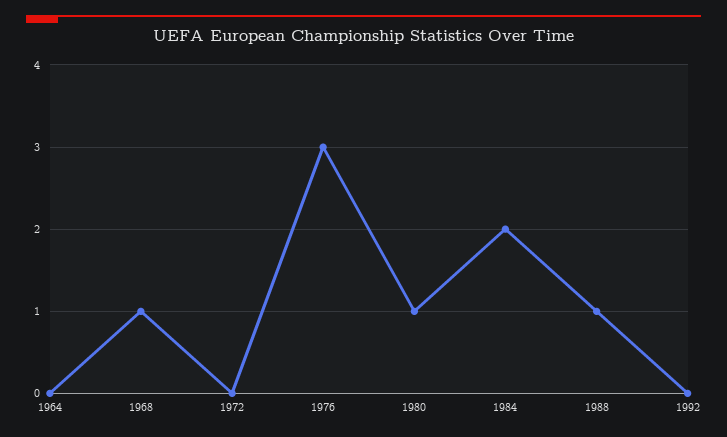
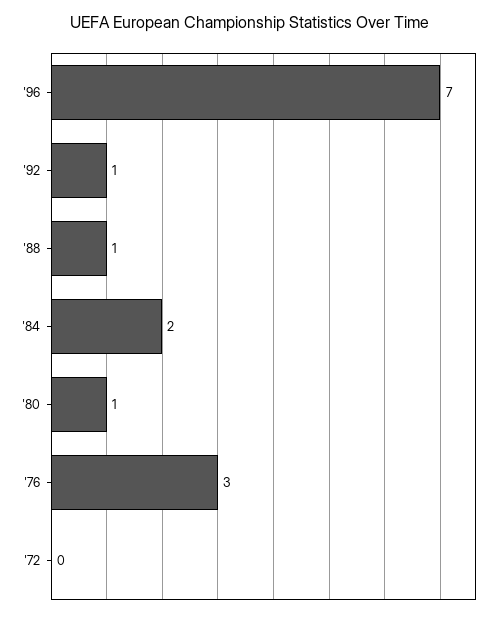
1964: 0 -> none
1968: 1 -> none
1992: 0 -> 1
'96: none -> 7

